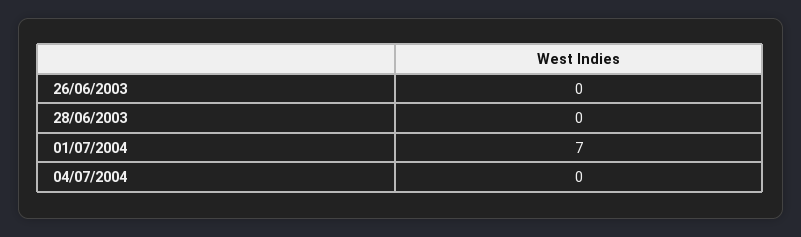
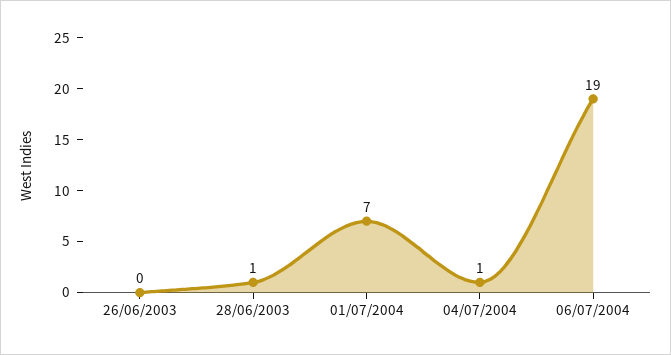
28/06/2003: 0 -> 1
04/07/2004: 0 -> 1
06/07/2004: none -> 19

